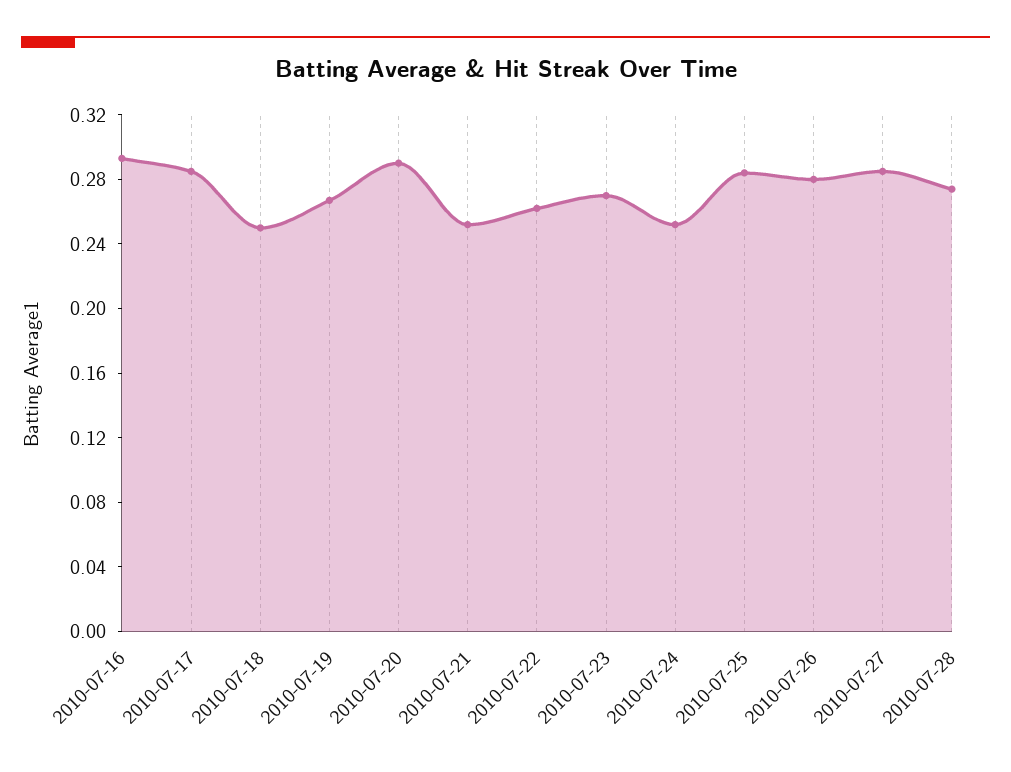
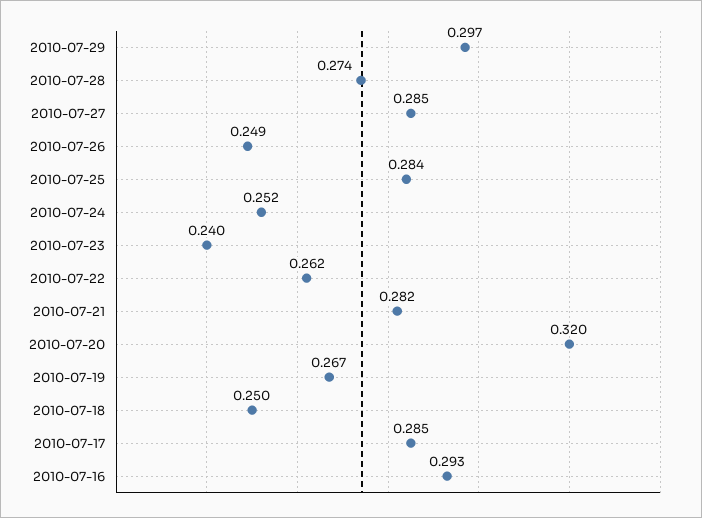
2010-07-20: 0.29 -> 0.32
2010-07-21: 0.25 -> 0.282
2010-07-23: 0.27 -> 0.24
2010-07-26: 0.28 -> 0.249
2010-07-29: none -> 0.297

